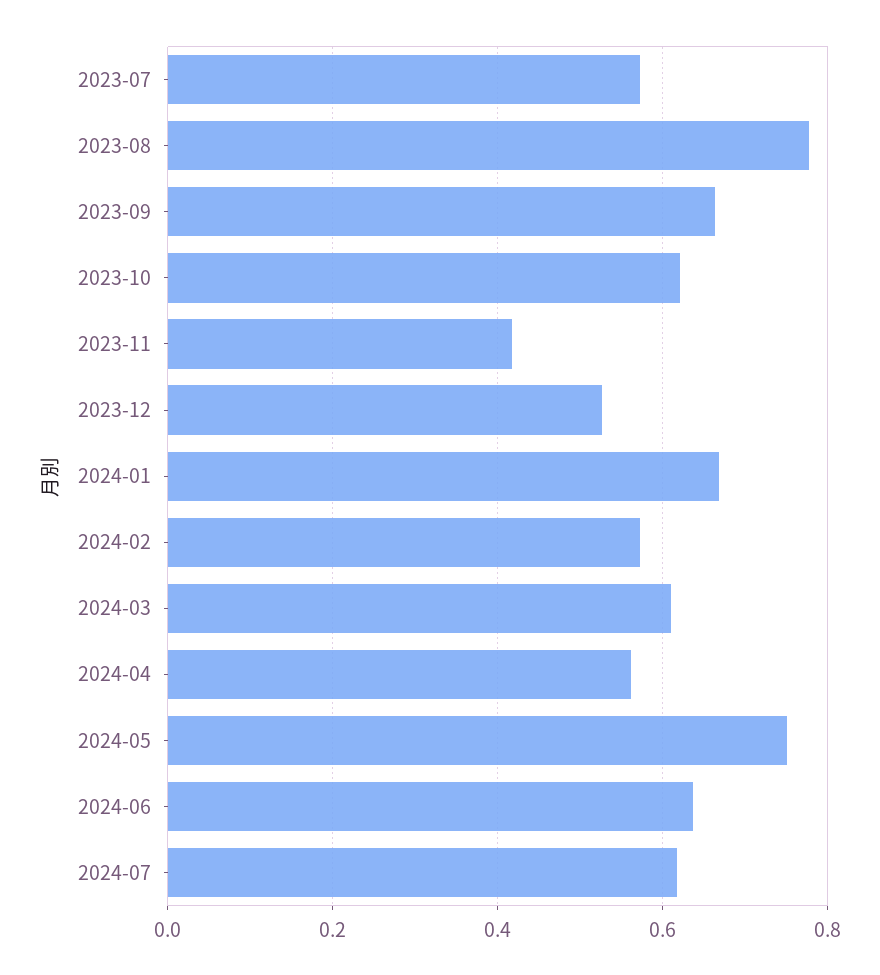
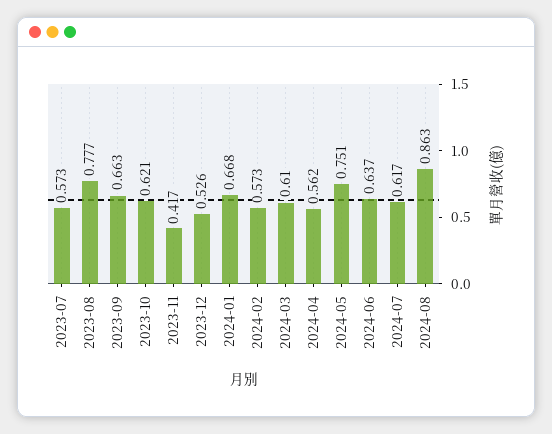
2024-08: none -> 0.863

